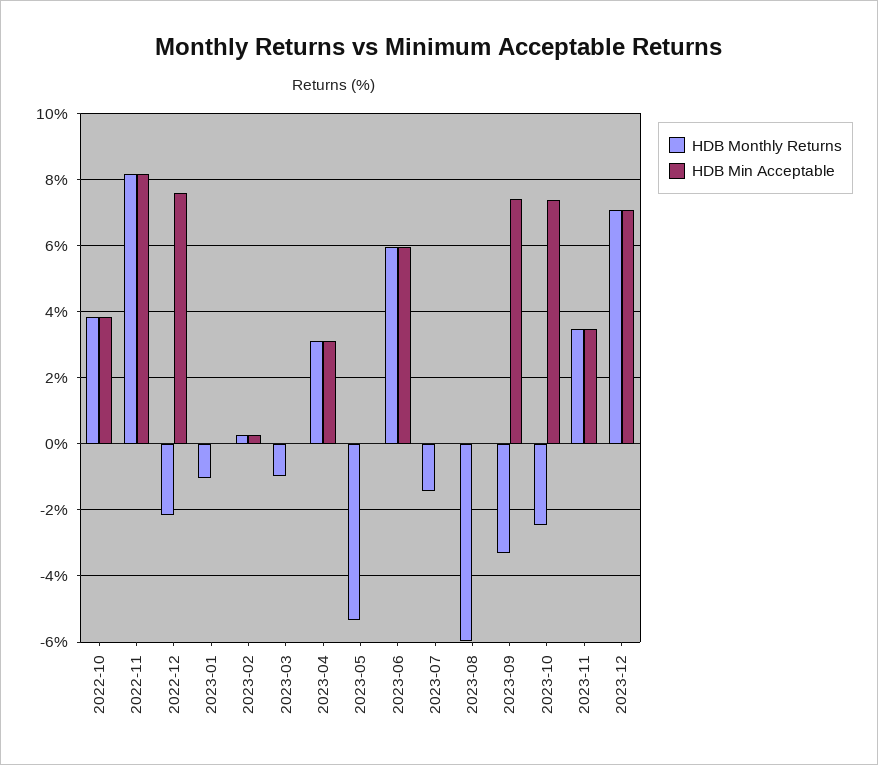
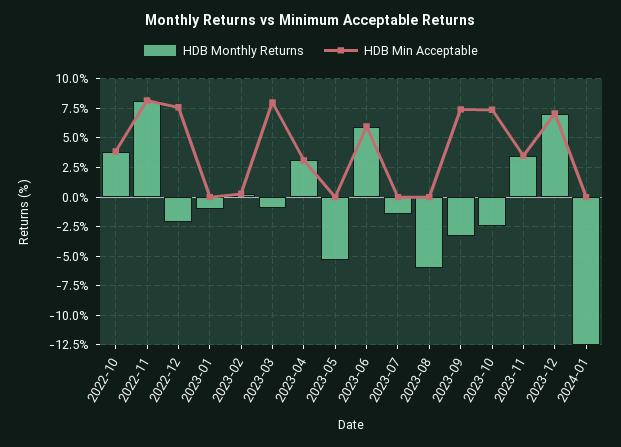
HDB Min Acceptable, 2023-03: 0 -> 7.5
HDB Monthly Returns, 2024-01: none -> -12.5
HDB Min Acceptable, 2024-01: none -> 0

